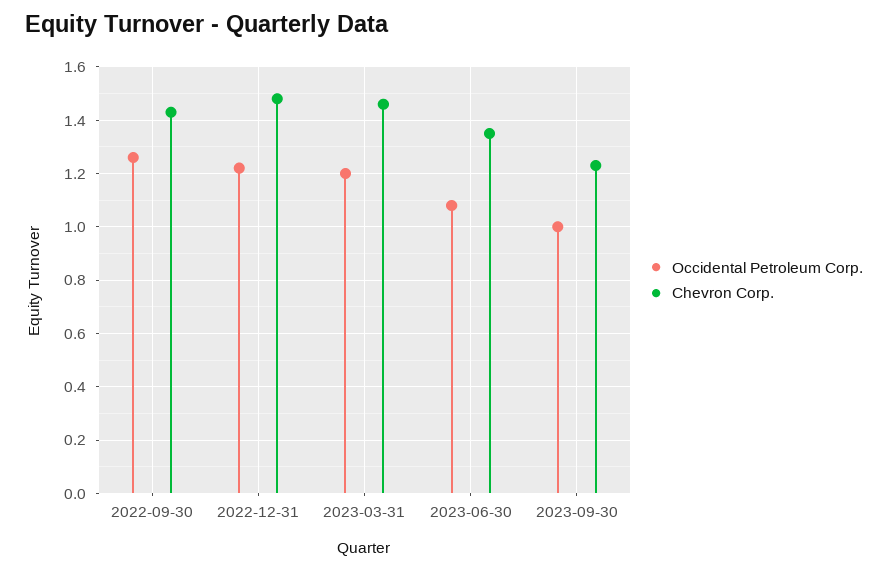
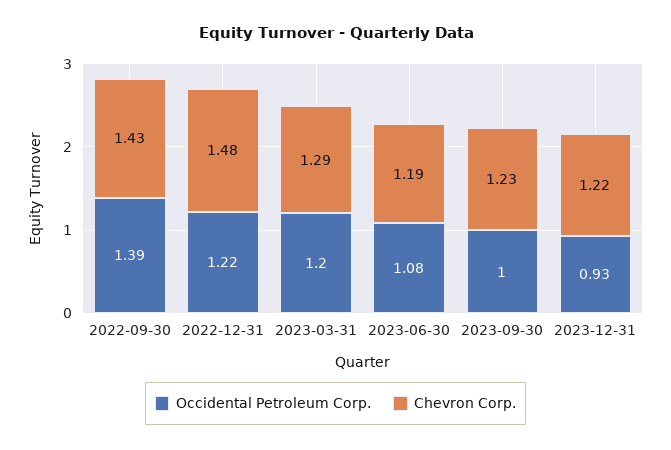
Occidental Petroleum Corp., 2022-09-30: 1.25 -> 1.39
Chevron Corp., 2023-03-31: 1.45 -> 1.29
Chevron Corp., 2023-06-30: 1.35 -> 1.19
Occidental Petroleum Corp., 2023-12-31: none -> 0.93
Chevron Corp., 2023-12-31: none -> 1.22

